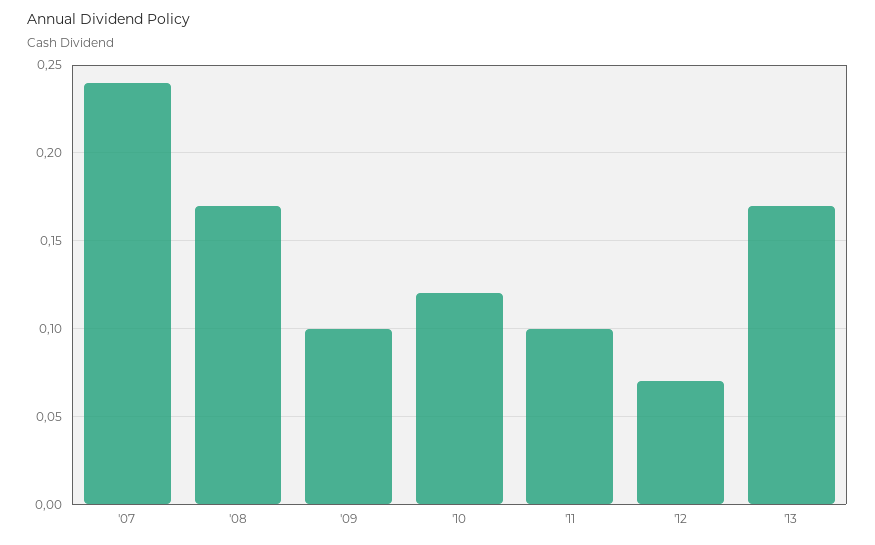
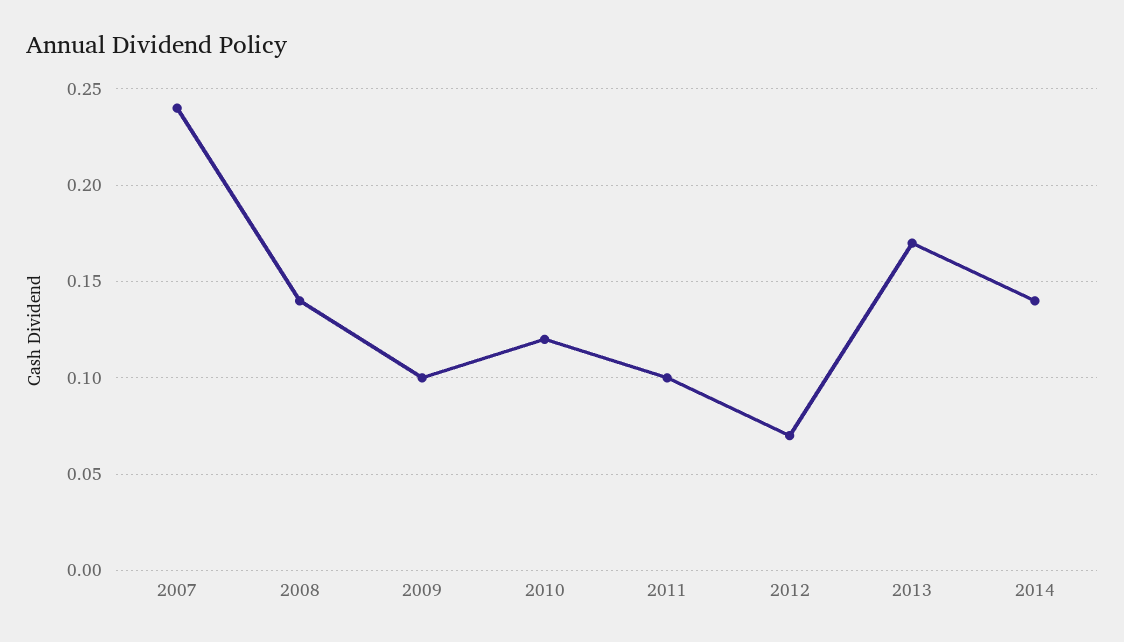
'08: 0.17 -> 0.14
2014: none -> 0.14

